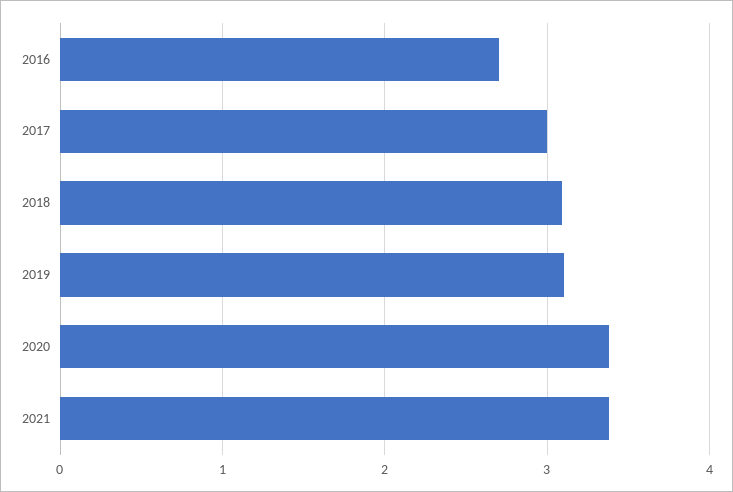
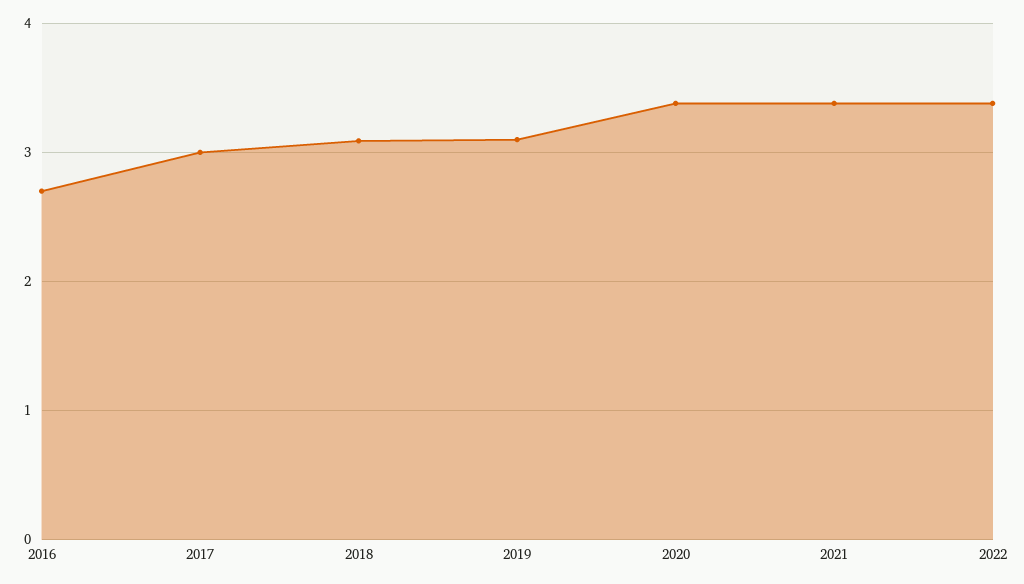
2022: none -> 3.4

